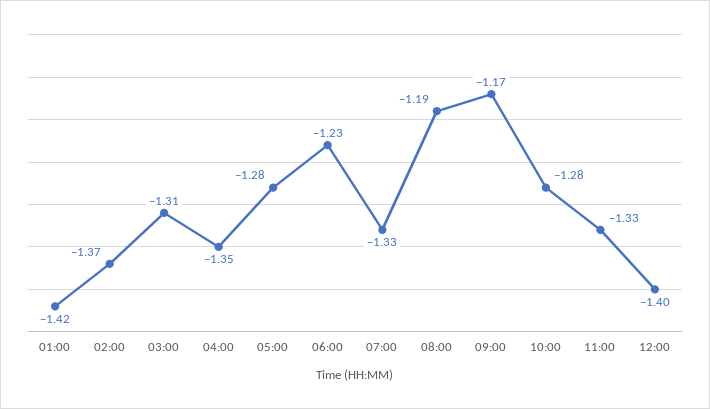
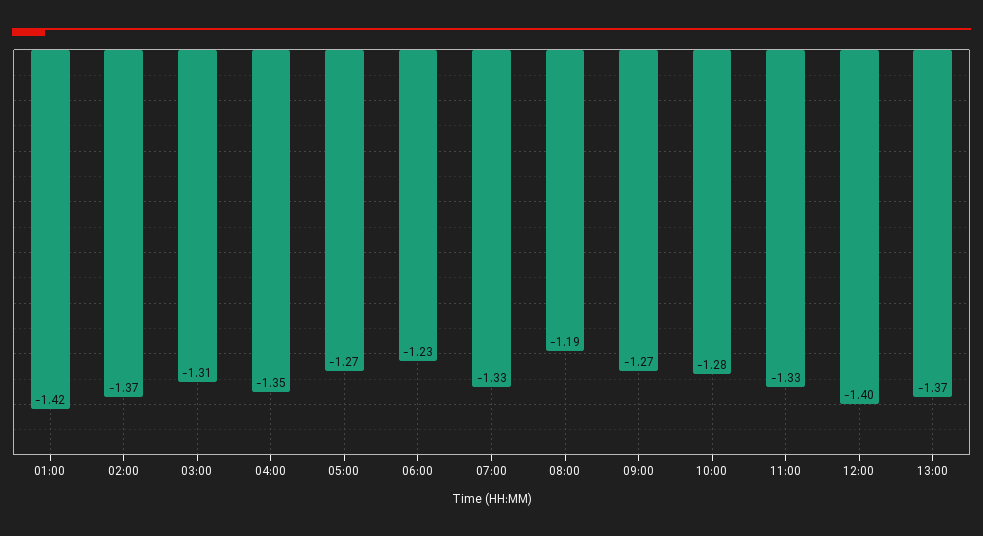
05:00: -1.28 -> -1.27
09:00: -1.17 -> -1.27
13:00: none -> -1.37

